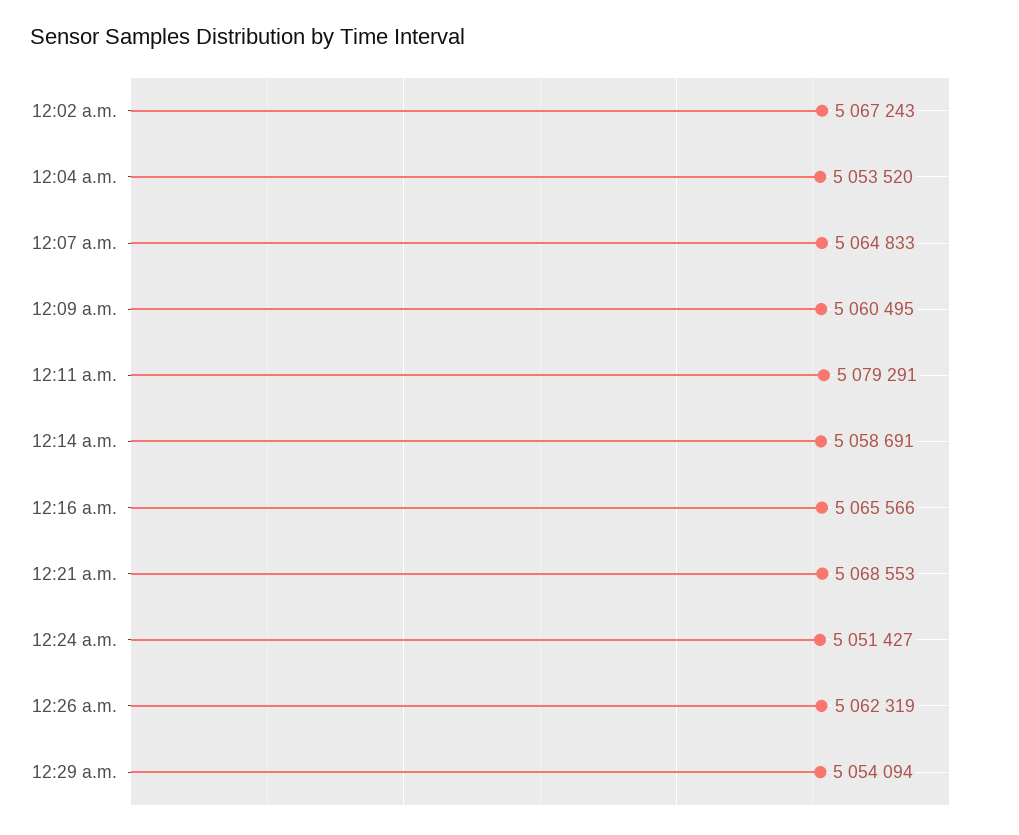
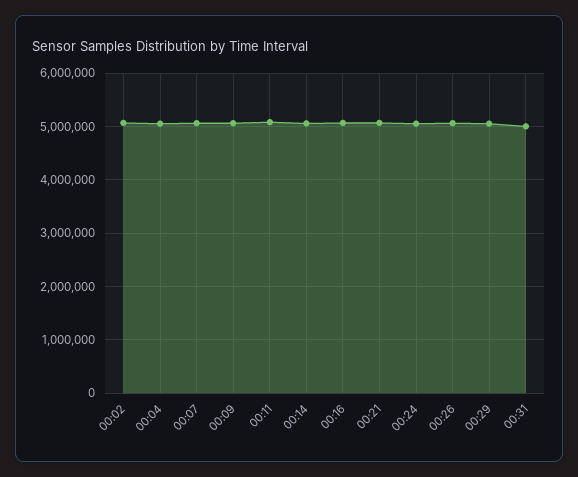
00:31: none -> 5000000

